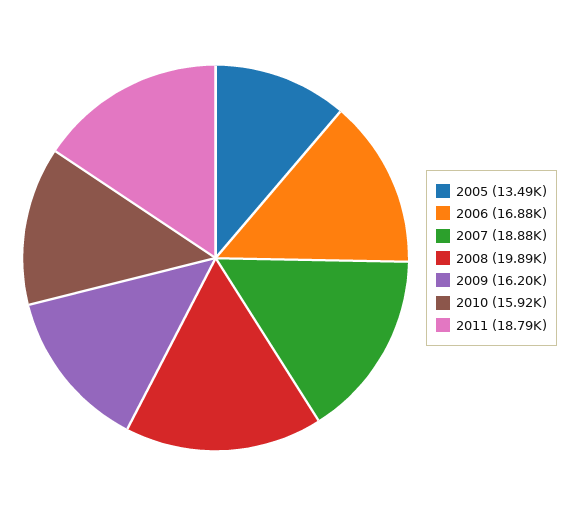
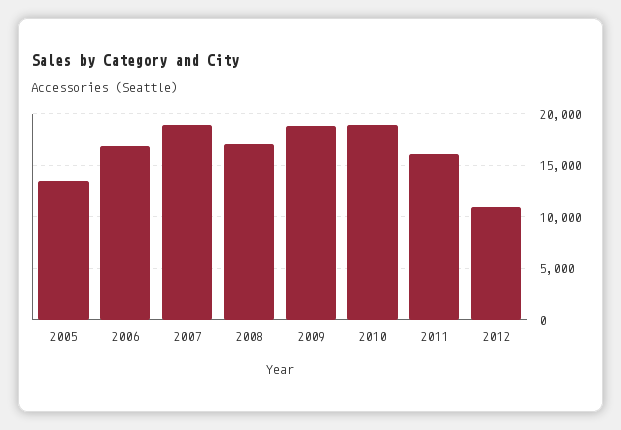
2008: 19890 -> 17000
2009: 16200 -> 19000
2010: 15920 -> 19000
2011: 18790 -> 16000
2012: none -> 11000

